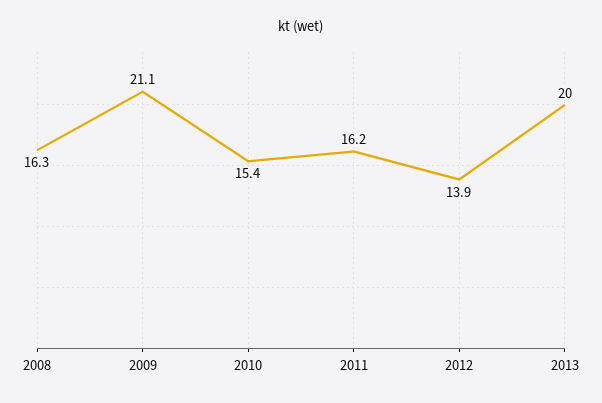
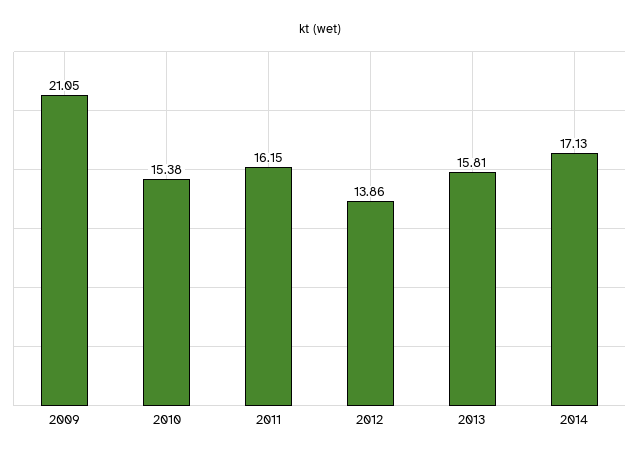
2008: 16.3 -> none
2013: 20 -> 15.81
2014: none -> 17.13

